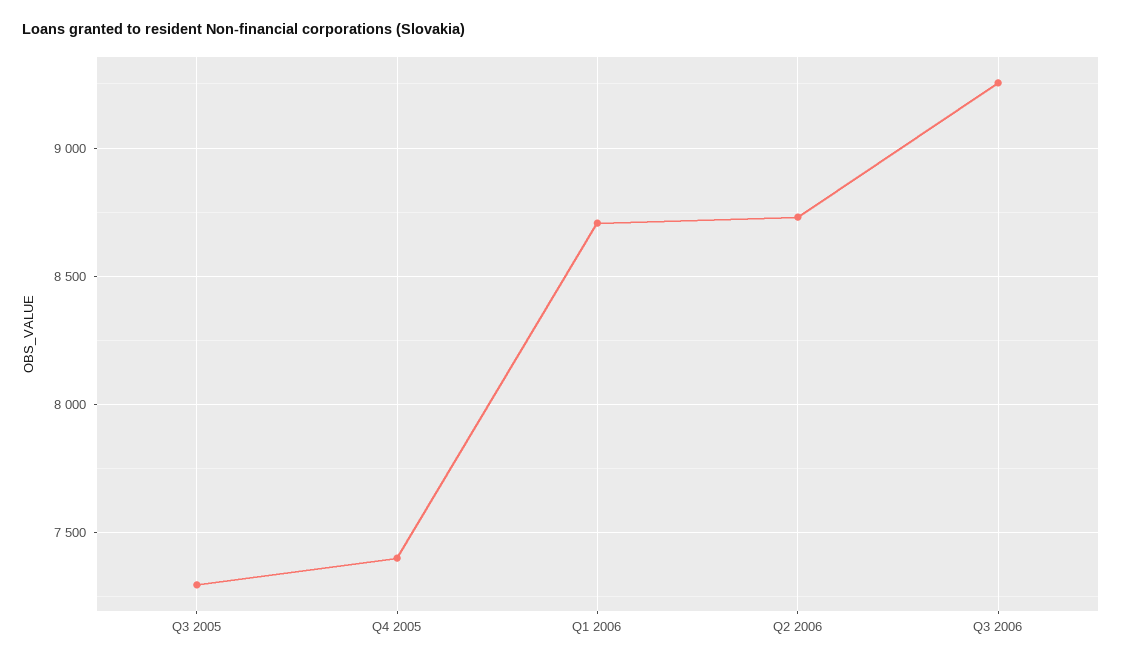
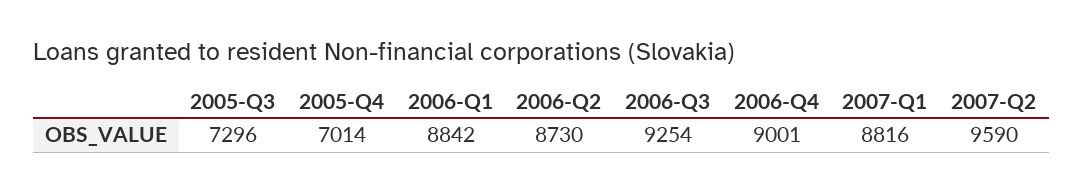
Q4 2005: 7400 -> 7014
Q1 2006: 8700 -> 8842
2006-Q4: none -> 9001
2007-Q1: none -> 8816
2007-Q2: none -> 9590

